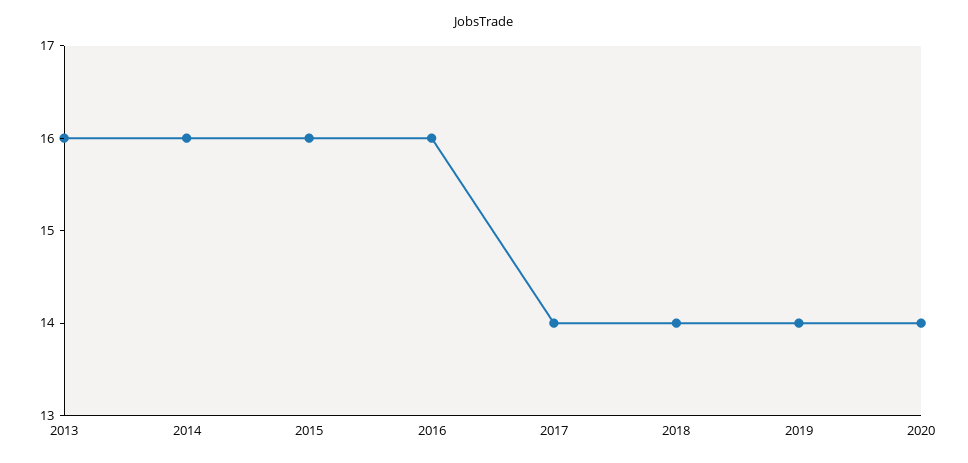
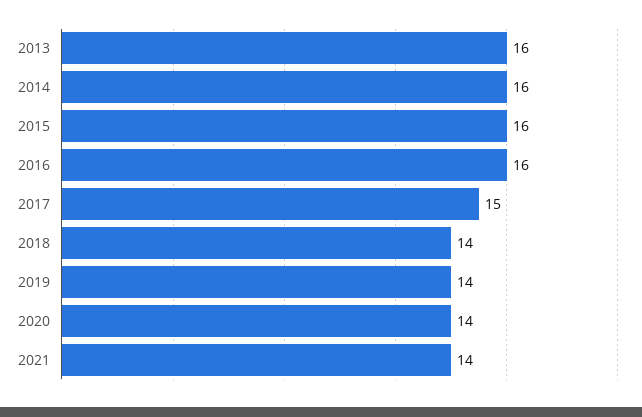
2017: 14 -> 15
2021: none -> 14

